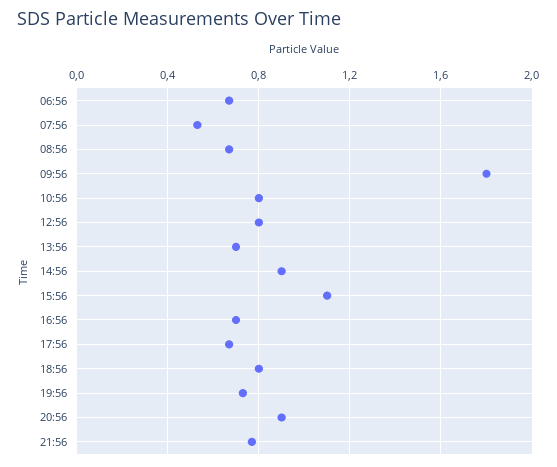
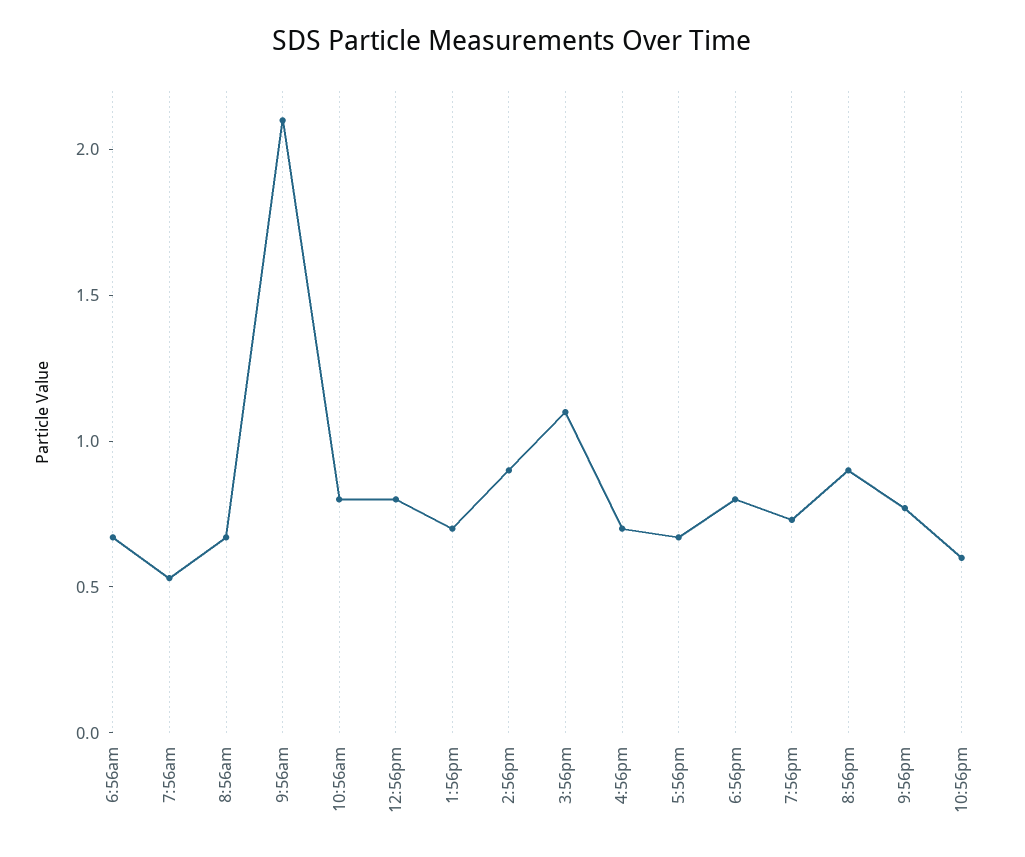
09:56: 1.8 -> 2.1
10:56pm: none -> 0.6

